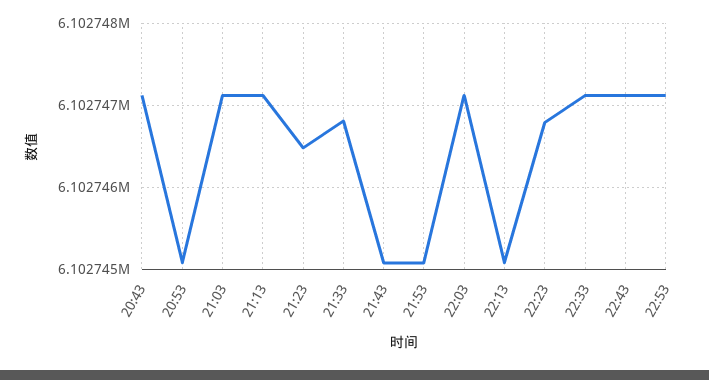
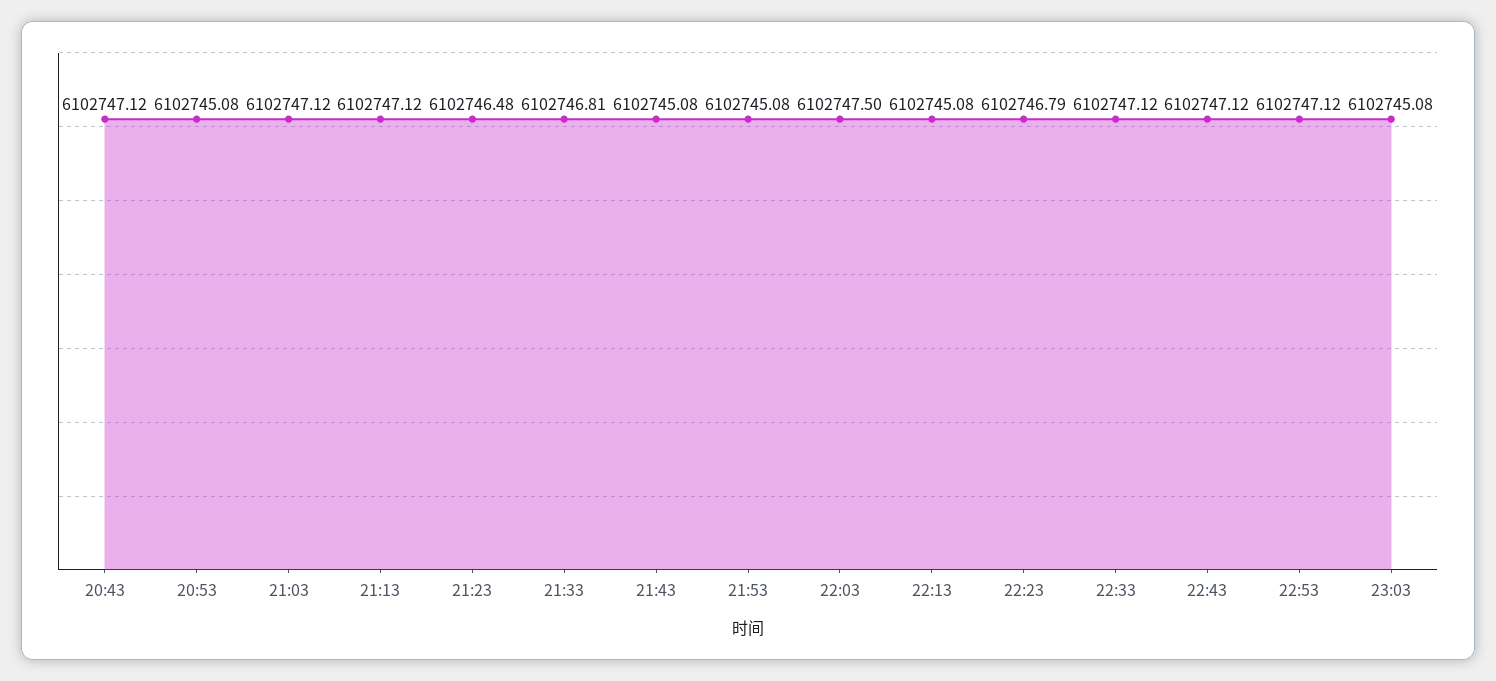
22:03: 6102747.1 -> 6102747.5
23:03: none -> 6102745.08

